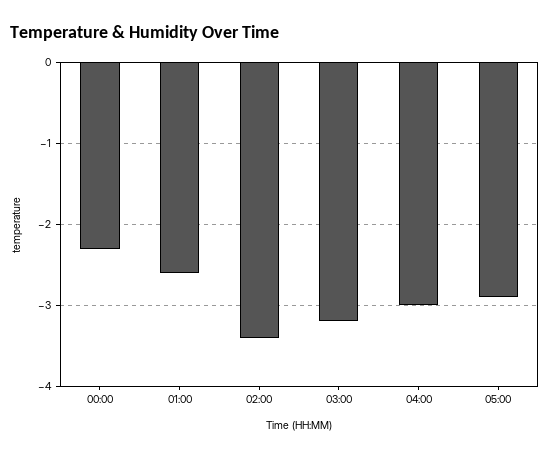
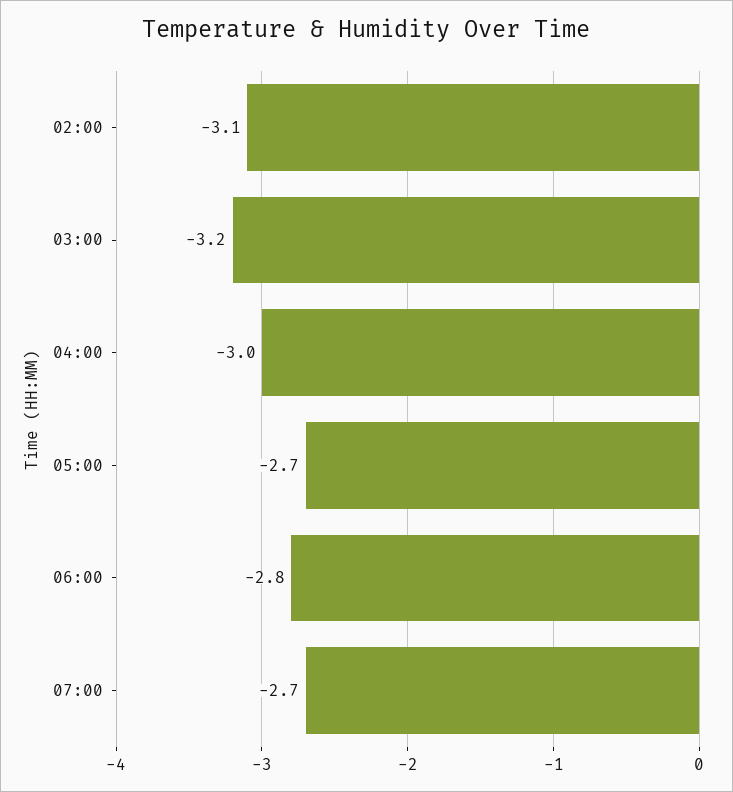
00:00: -2.3 -> none
01:00: -2.6 -> none
02:00: -3.4 -> -3.1
05:00: -2.9 -> -2.7
06:00: none -> -2.8
07:00: none -> -2.7

